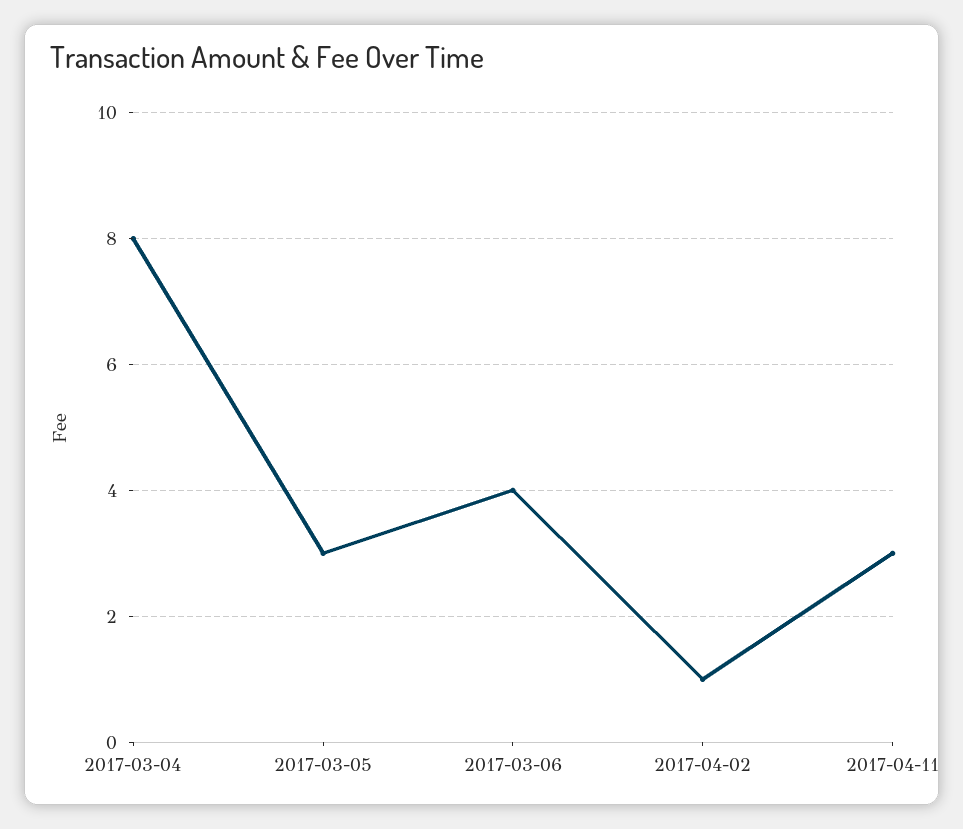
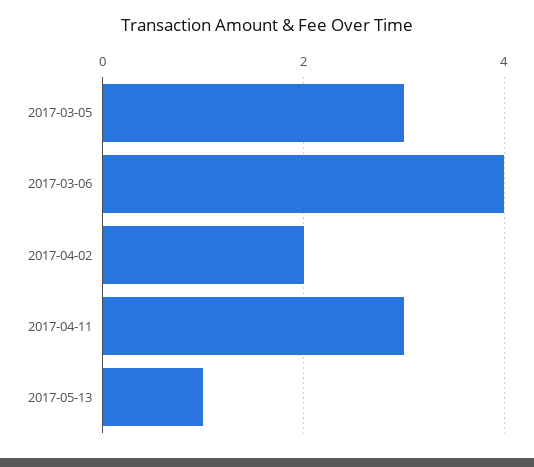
2017-03-04: 8 -> none
2017-04-02: 1 -> 2
2017-05-13: none -> 1

